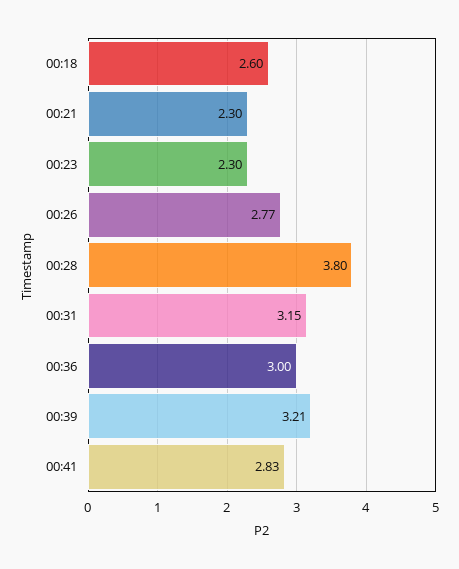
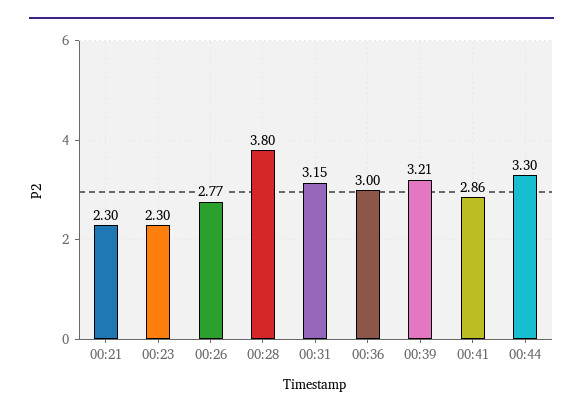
00:18: 2.6 -> none
00:41: 2.83 -> 2.86
00:44: none -> 3.3

